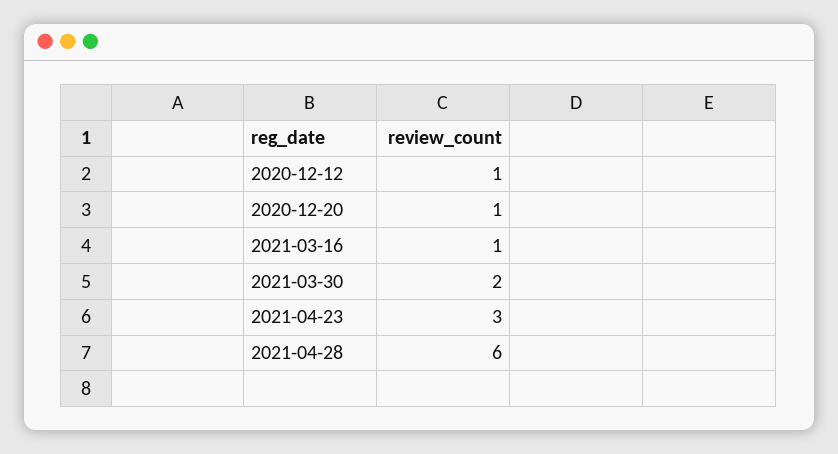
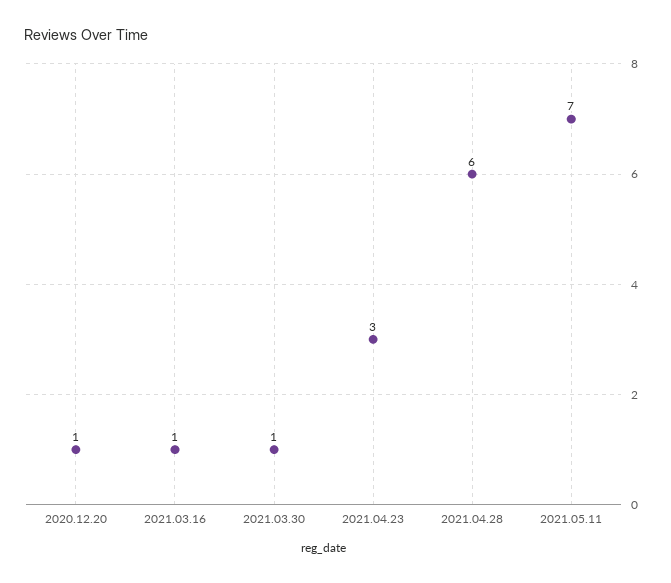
2020-12-12: 1 -> none
2021-03-30: 2 -> 1
2021.05.11: none -> 7

